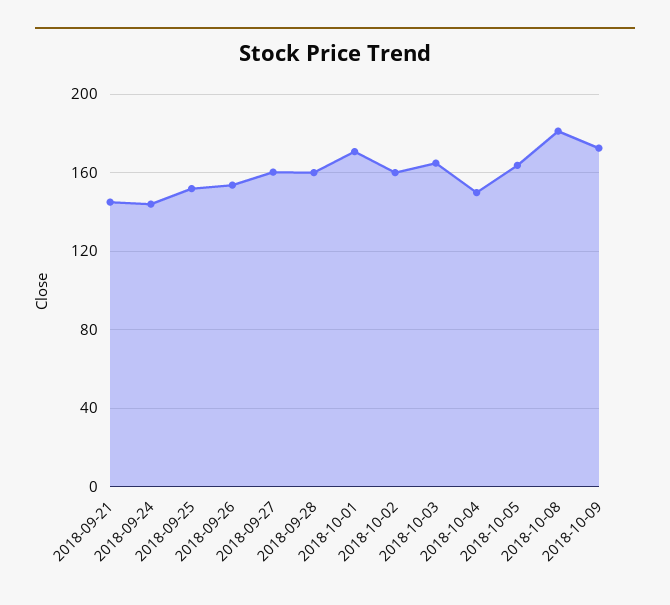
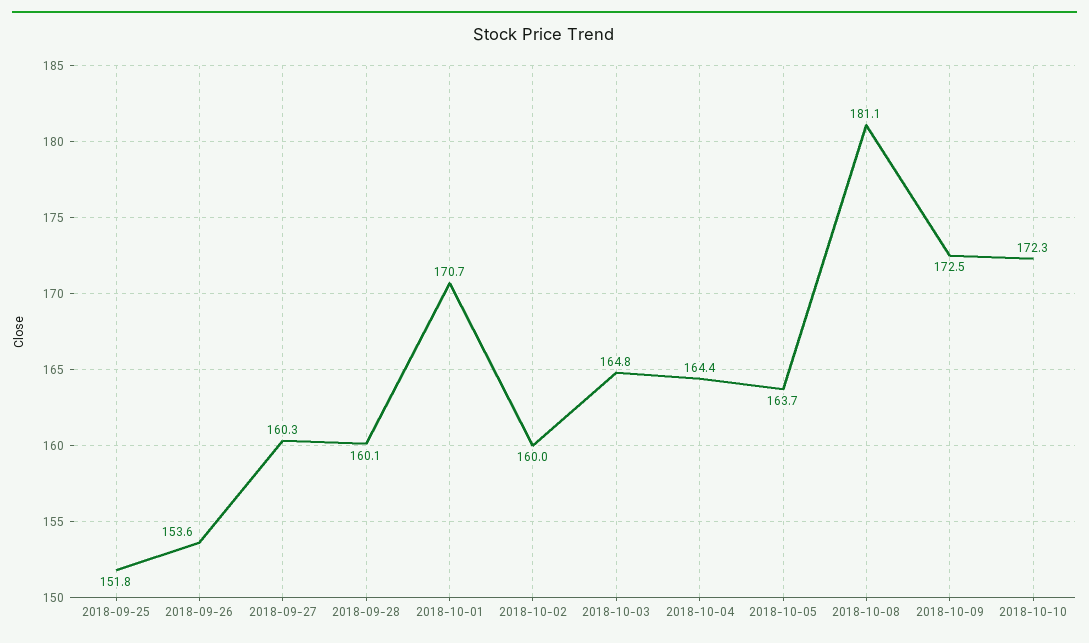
2018-09-21: 145 -> none
2018-09-24: 145 -> none
2018-10-04: 150 -> 164.4
2018-10-10: none -> 172.3

